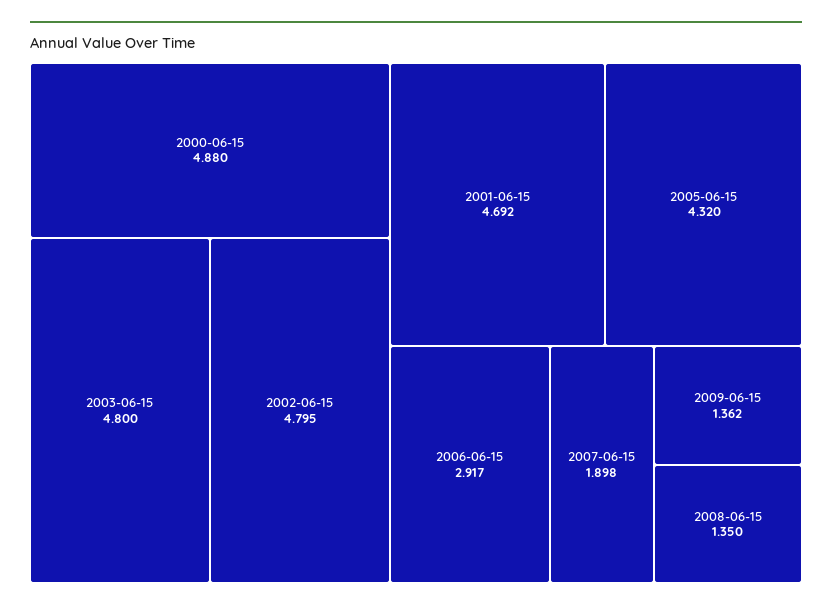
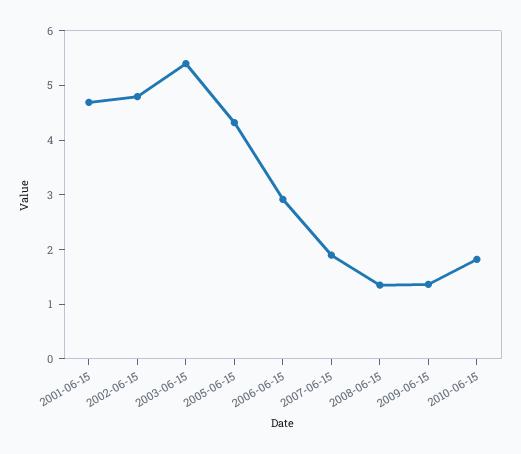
2000-06-15: 4.88 -> none
2003-06-15: 4.8 -> 5.4
2010-06-15: none -> 1.8

